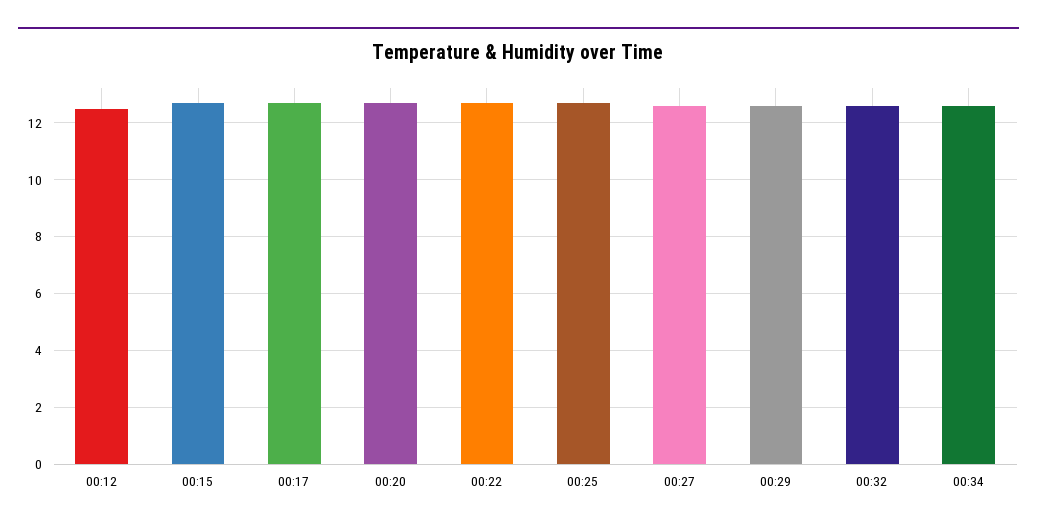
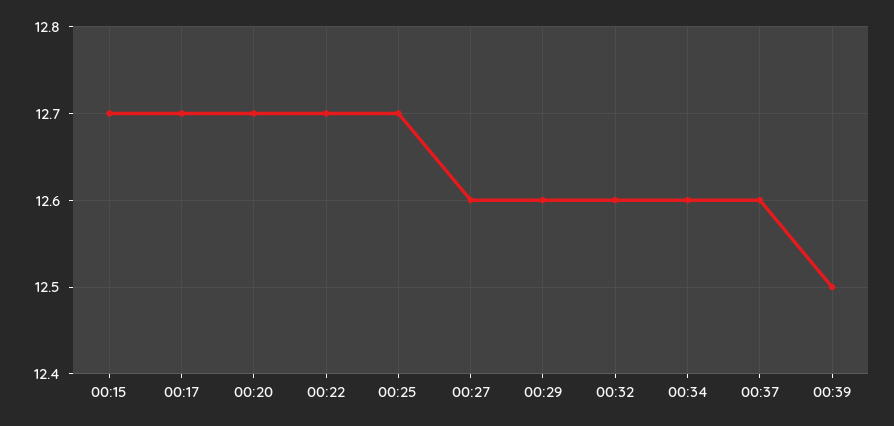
00:12: 12.5 -> none
00:37: none -> 12.6
00:39: none -> 12.5

